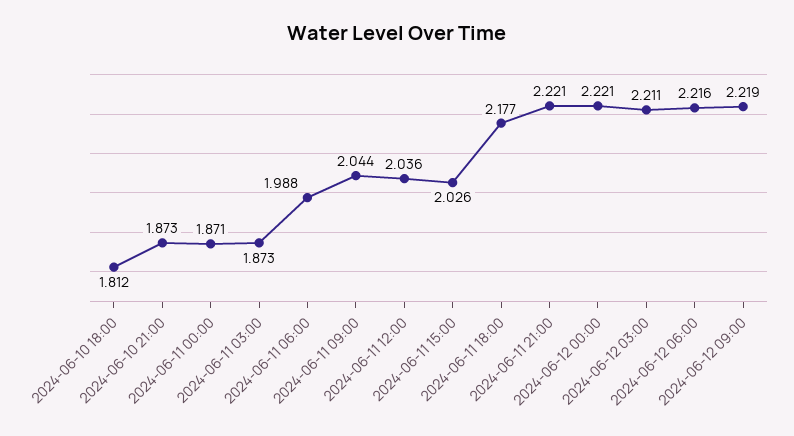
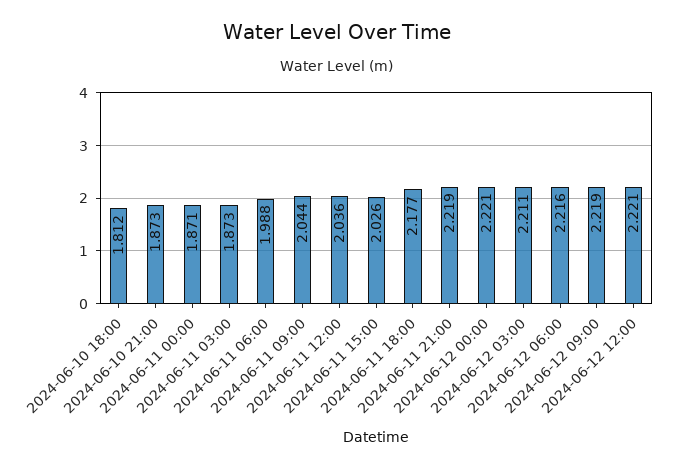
2024-06-11 21:00: 2.221 -> 2.219
2024-06-12 12:00: none -> 2.221

